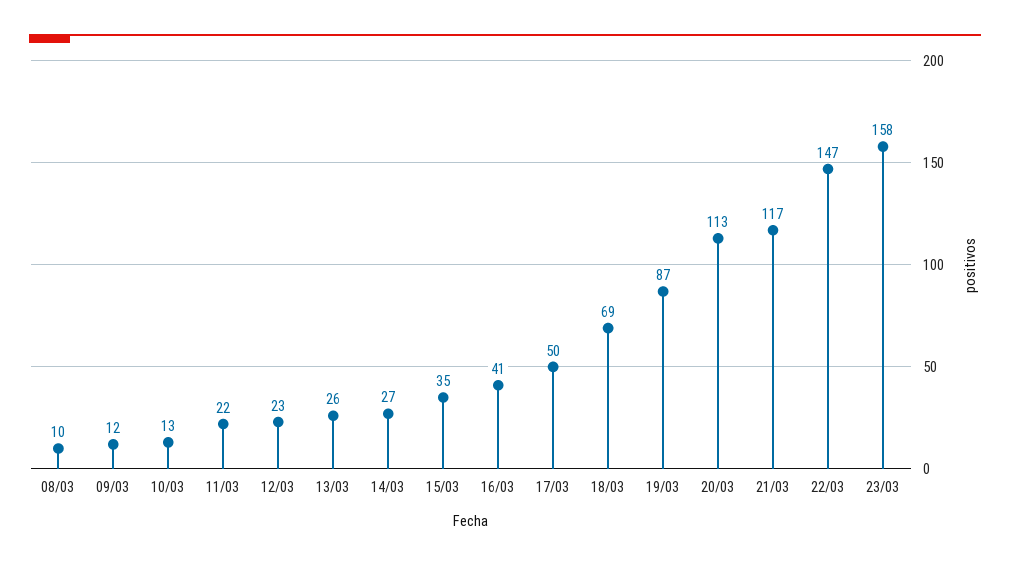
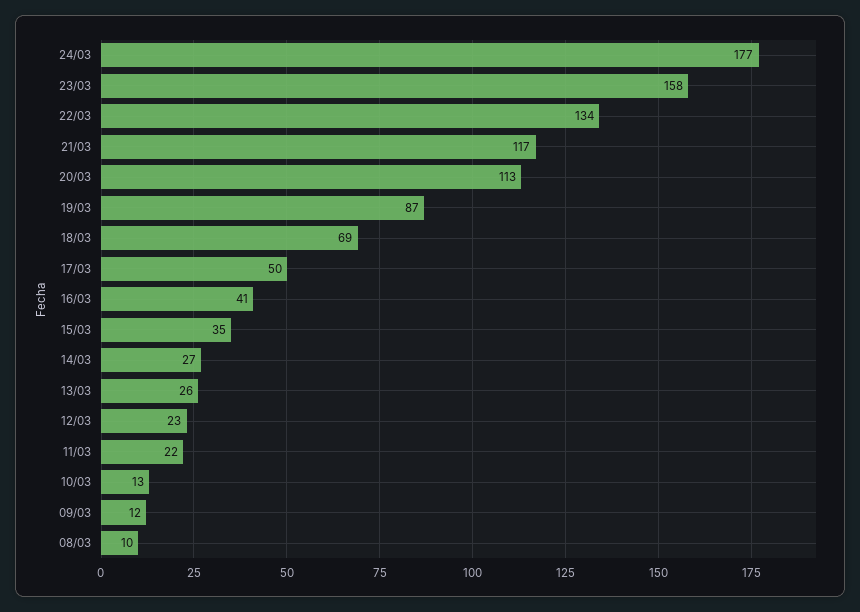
22/03: 147 -> 134
24/03: none -> 177

